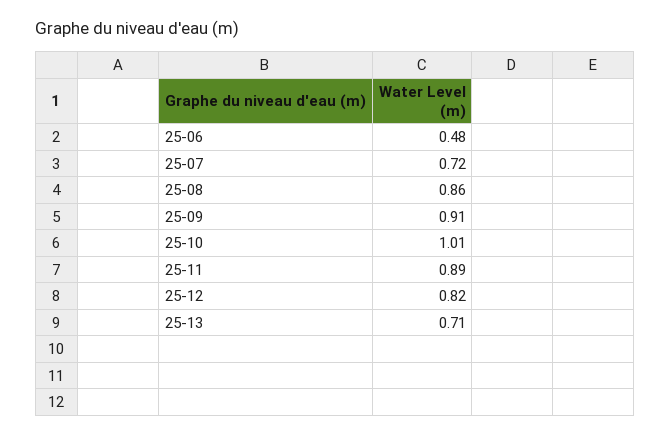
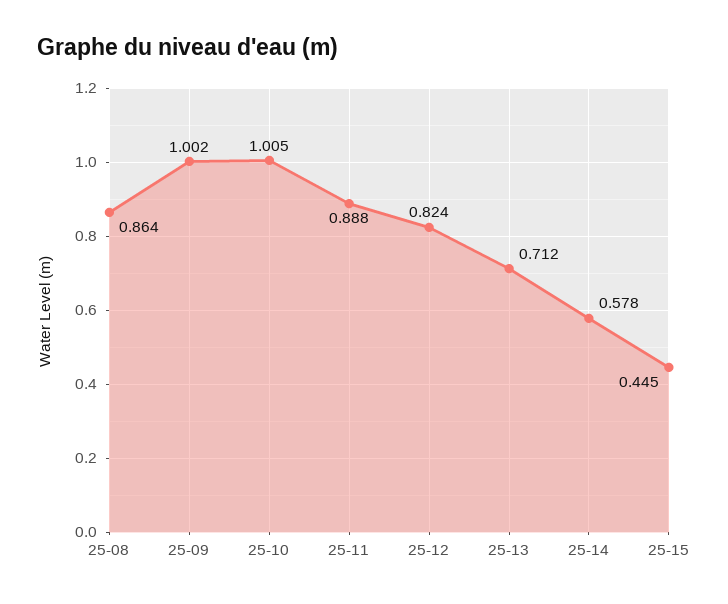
25-06: 0.48 -> none
25-07: 0.72 -> none
25-09: 0.91 -> 1.002
25-14: none -> 0.578
25-15: none -> 0.445

